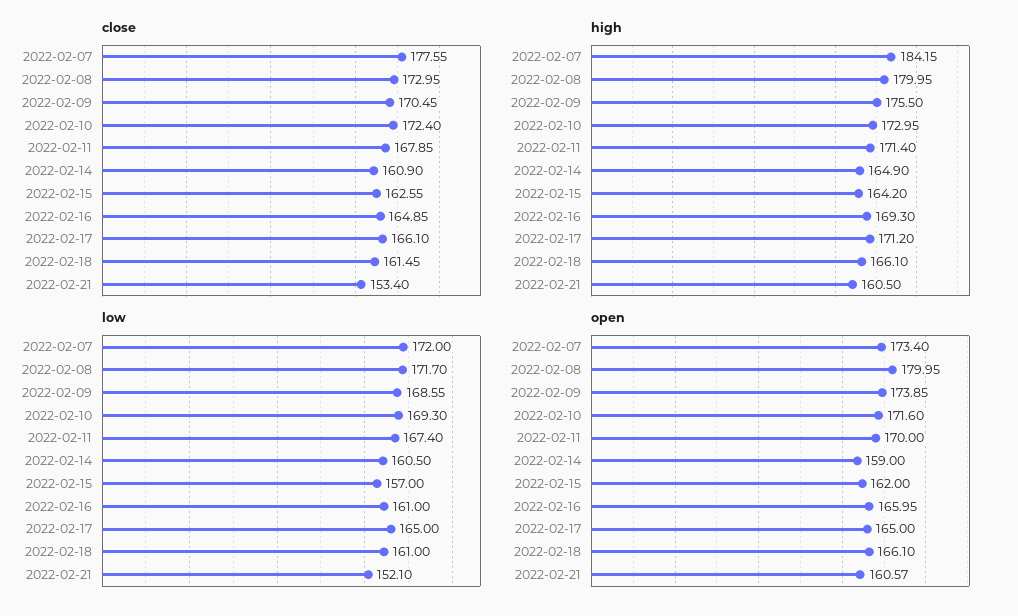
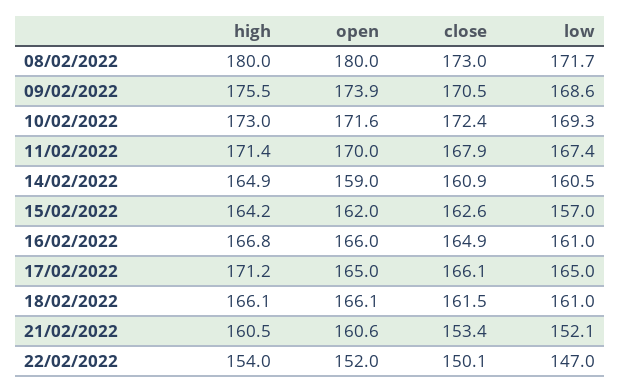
close, 2022-02-07: 177.55 -> none
high, 2022-02-07: 184.15 -> none
high, 2022-02-16: 169.3 -> 166.8
low, 2022-02-07: 172 -> none
open, 2022-02-07: 173.4 -> none
high, 22/02/2022: none -> 154
open, 22/02/2022: none -> 152
close, 22/02/2022: none -> 150.1
low, 22/02/2022: none -> 147

